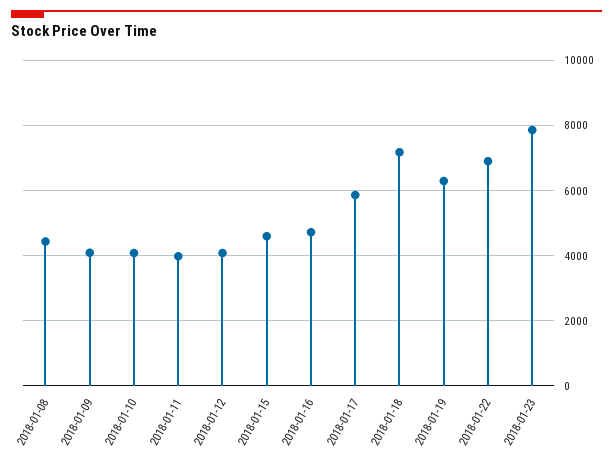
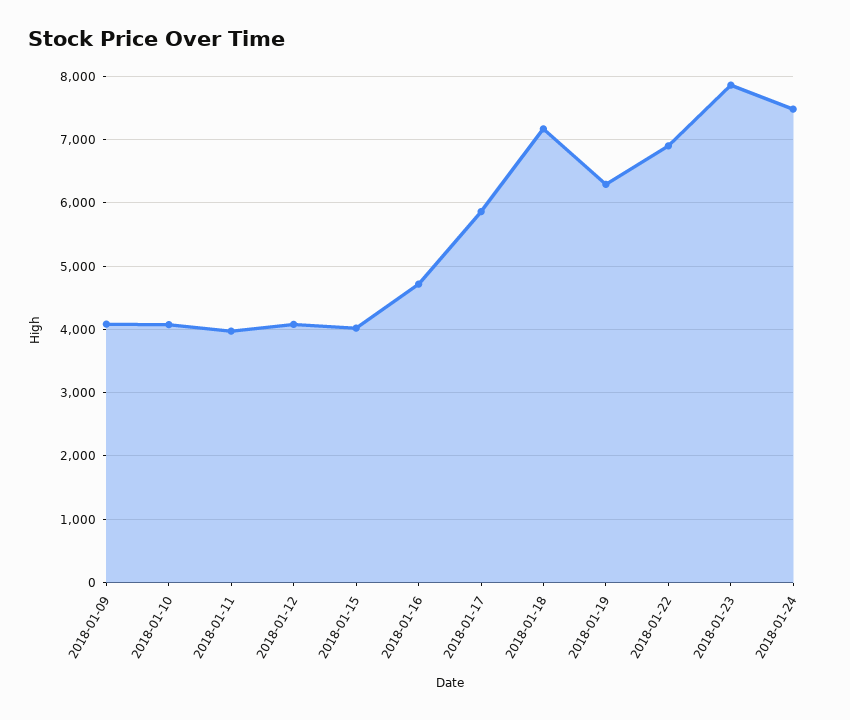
2018-01-08: 4400 -> none
2018-01-15: 4600 -> 4000
2018-01-24: none -> 7500

